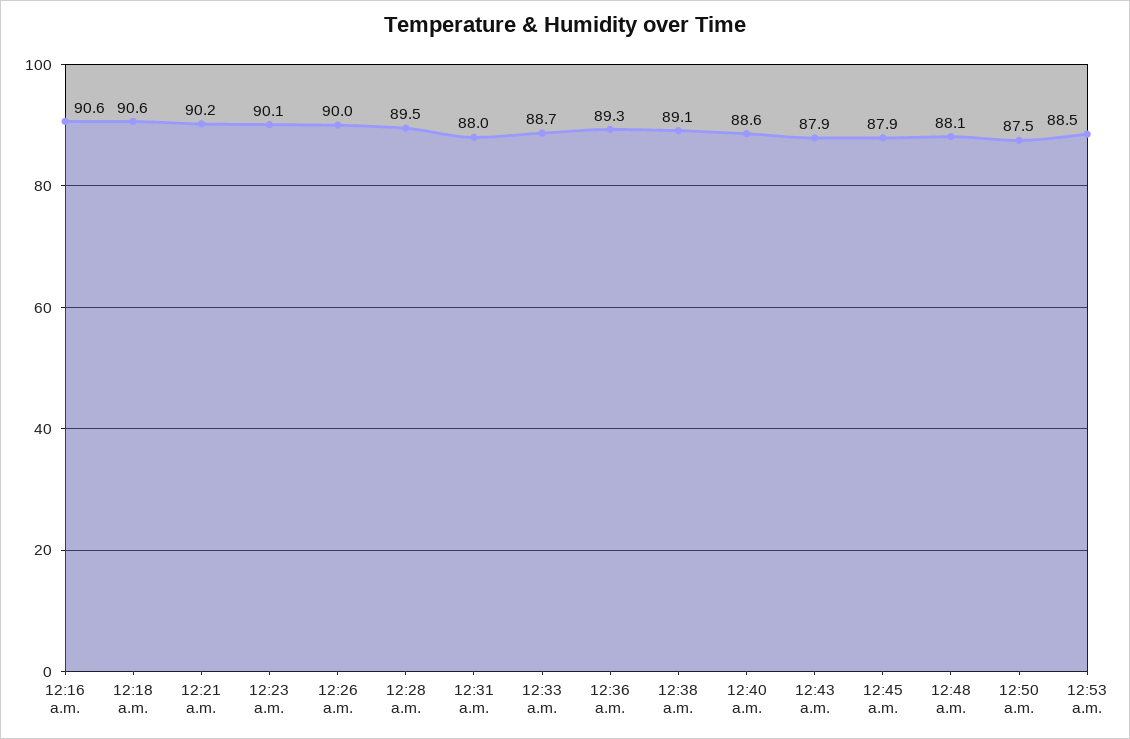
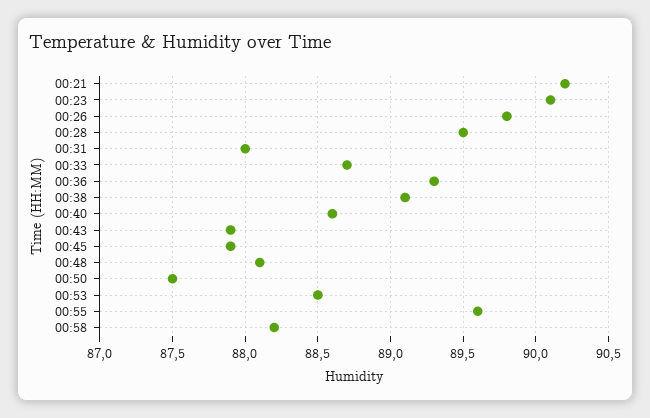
12:16 a.m.: 90.6 -> none
12:18 a.m.: 90.6 -> none
12:26 a.m.: 90 -> 89.8
00:55: none -> 89.6
00:58: none -> 88.2

